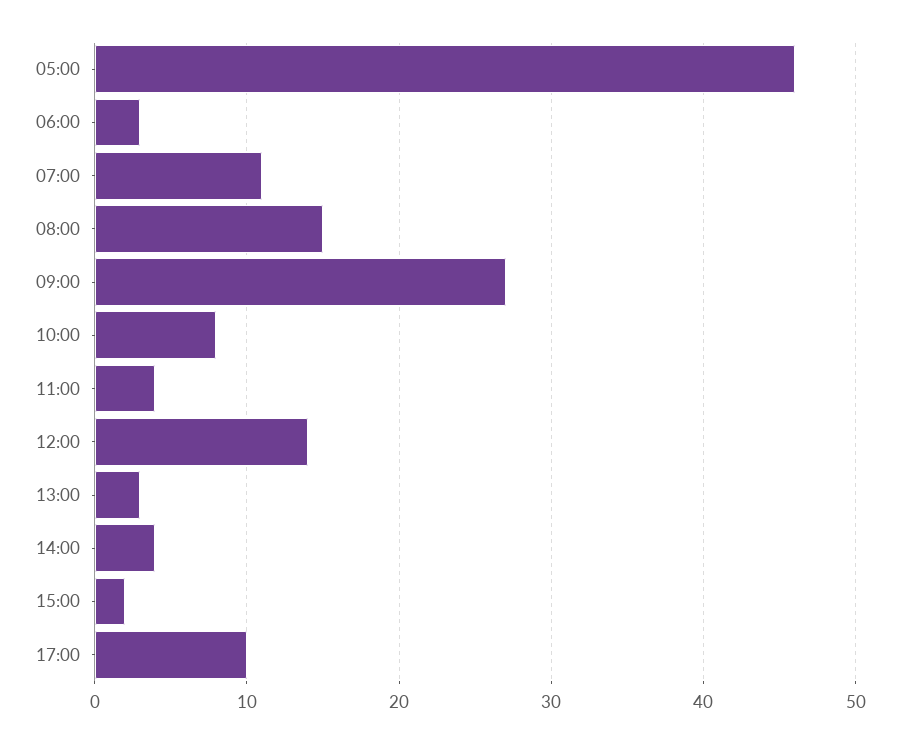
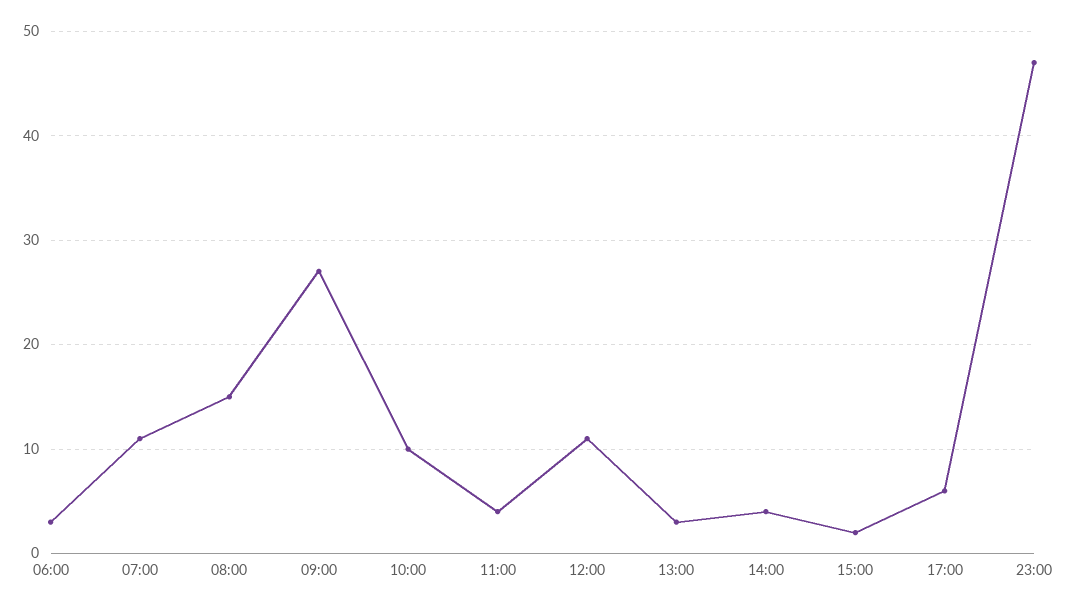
05:00: 46 -> none
10:00: 8 -> 10
12:00: 14 -> 11
17:00: 10 -> 6
23:00: none -> 47

